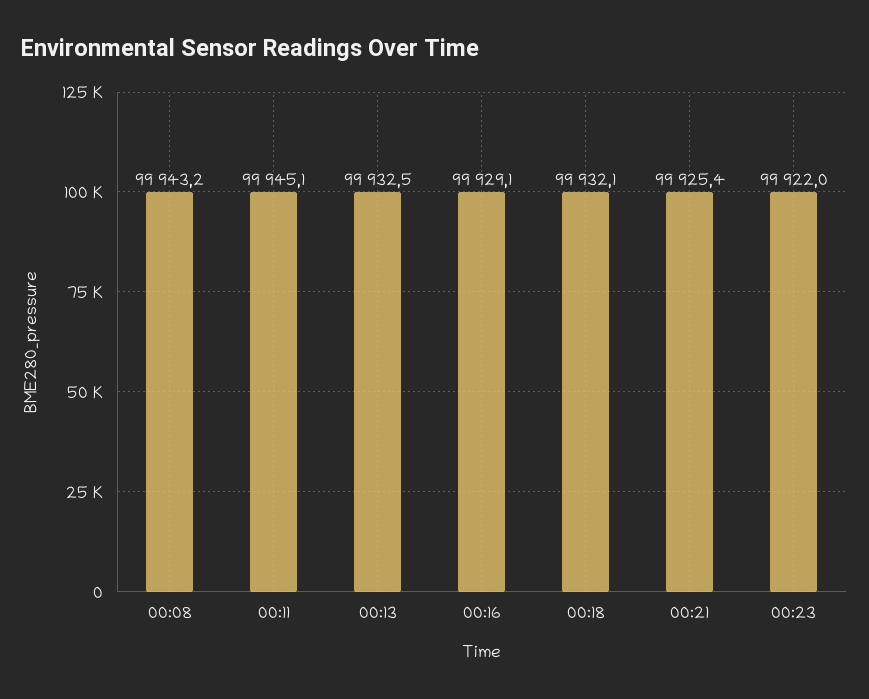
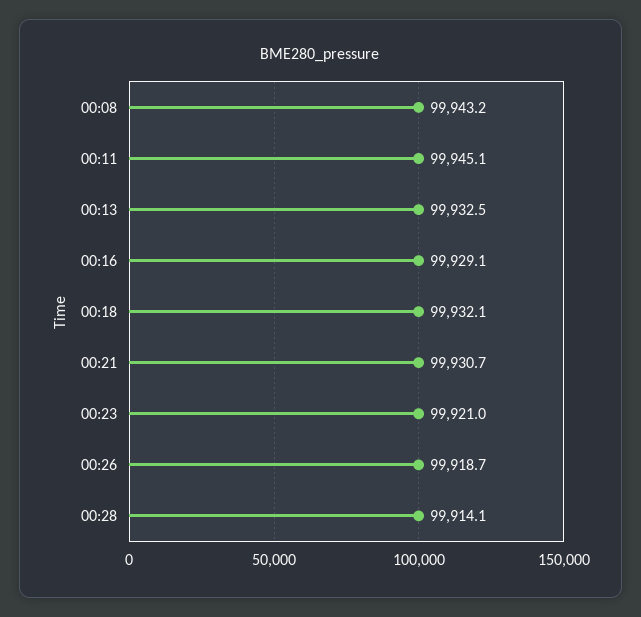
00:21: 99925.4 -> 99930.7
00:23: 99922 -> 99921
00:26: none -> 99918.7
00:28: none -> 99914.1

